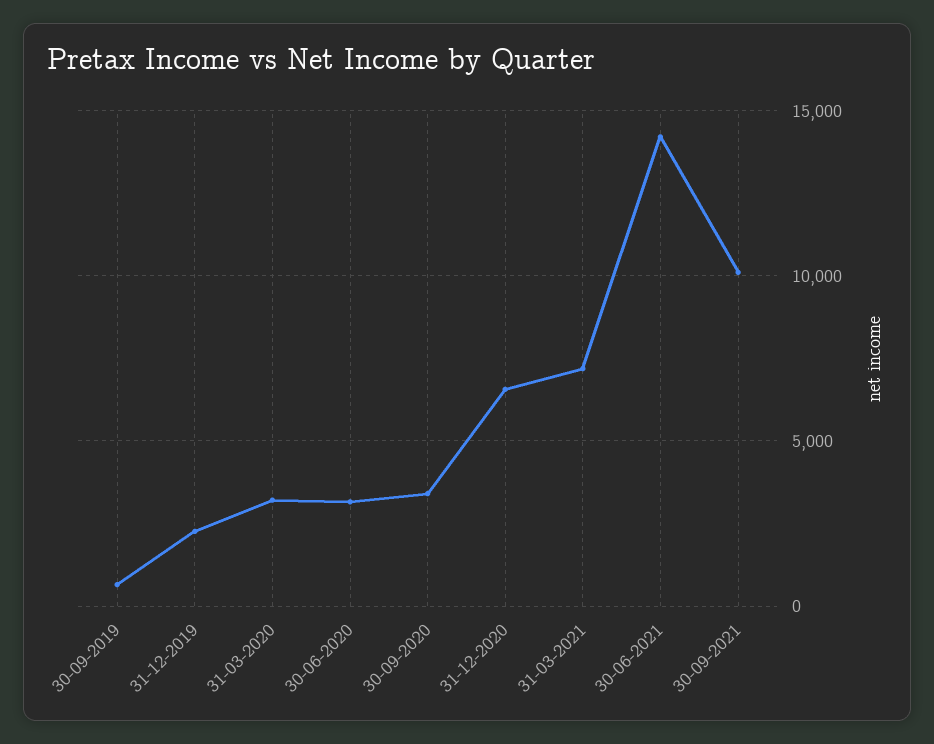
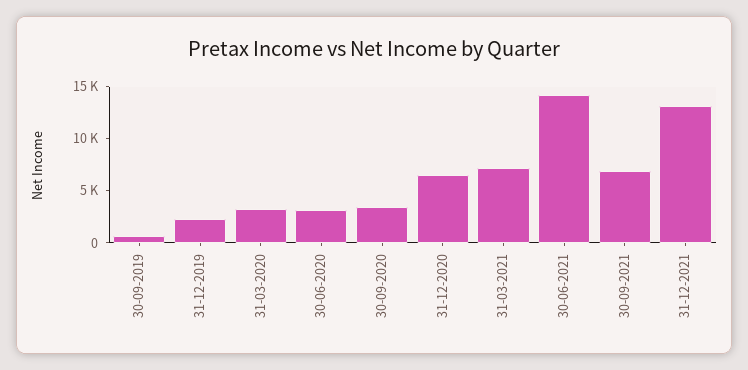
30-09-2021: 10000 -> 7000
31-12-2021: none -> 13000

